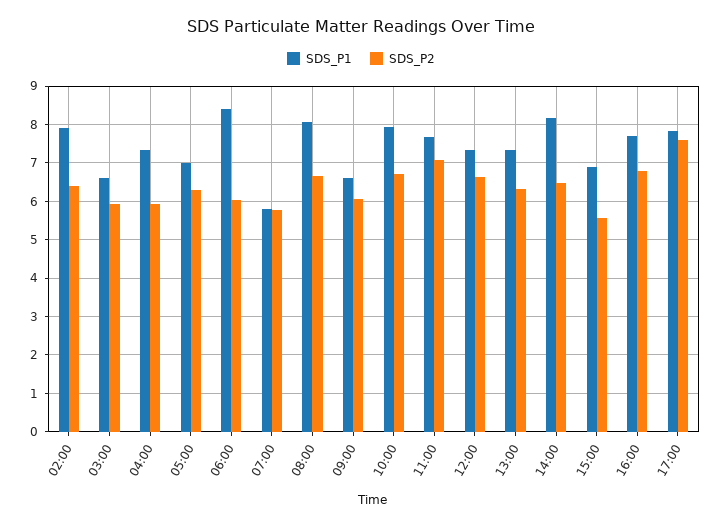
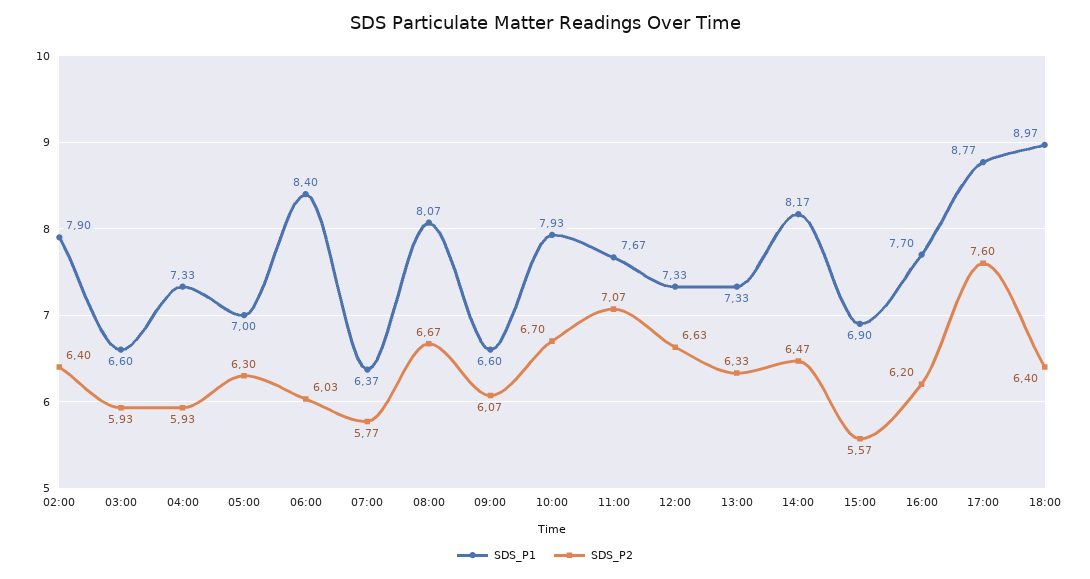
SDS_P1, 07:00: 5.8 -> 6.37
SDS_P2, 16:00: 6.8 -> 6.2
SDS_P1, 17:00: 7.8 -> 8.77
SDS_P1, 18:00: none -> 8.97
SDS_P2, 18:00: none -> 6.4

